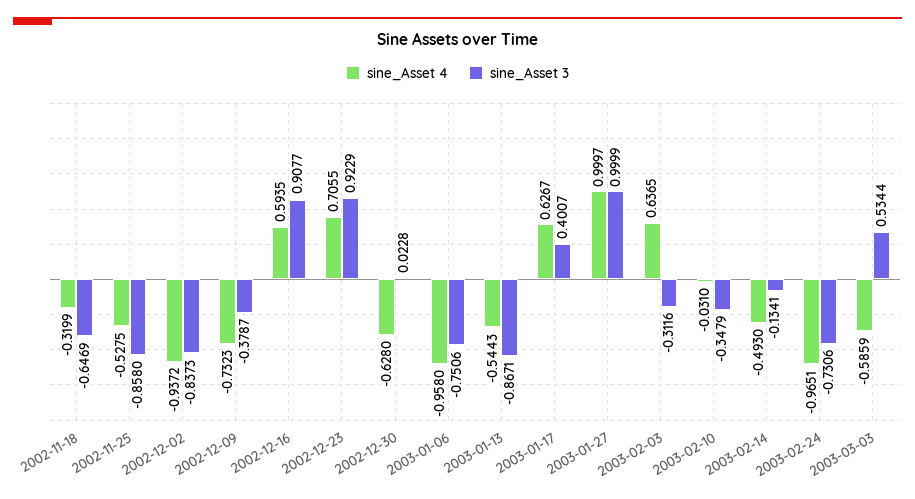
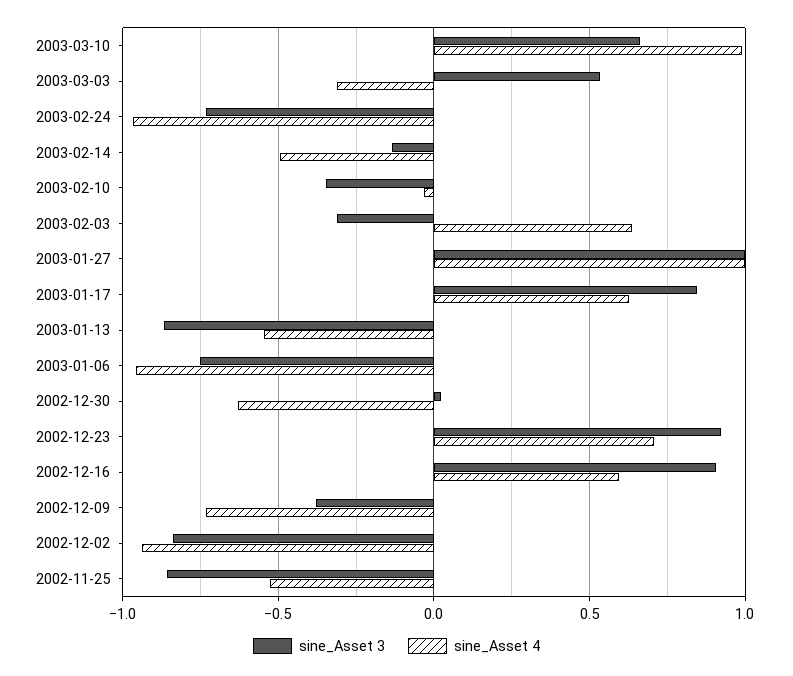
sine_Asset 4, 2002-11-18: -0.3199 -> none
sine_Asset 3, 2002-11-18: -0.6469 -> none
sine_Asset 3, 2003-01-17: 0.4007 -> 0.85
sine_Asset 4, 2003-03-03: -0.5859 -> -0.3
sine_Asset 3, 2003-03-10: none -> 0.65
sine_Asset 4, 2003-03-10: none -> 1

